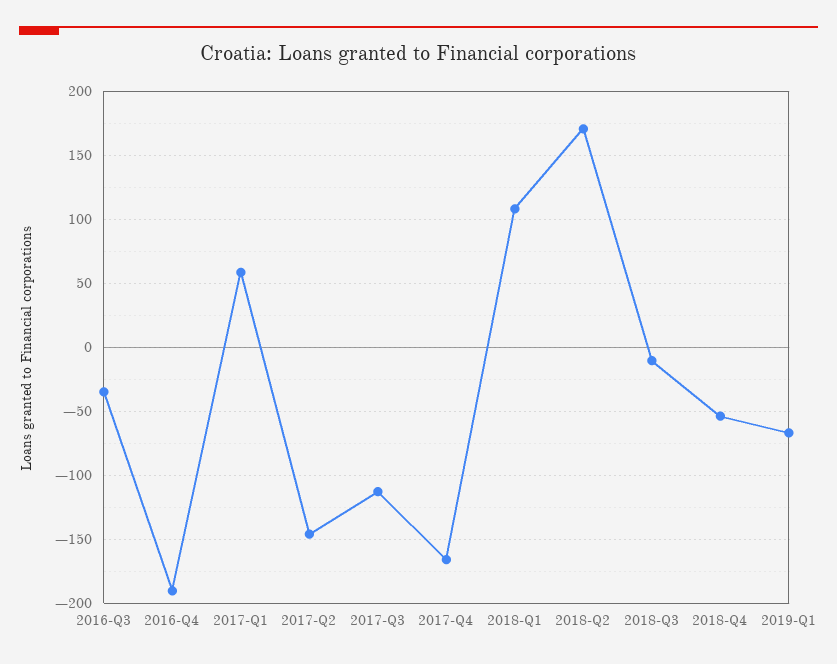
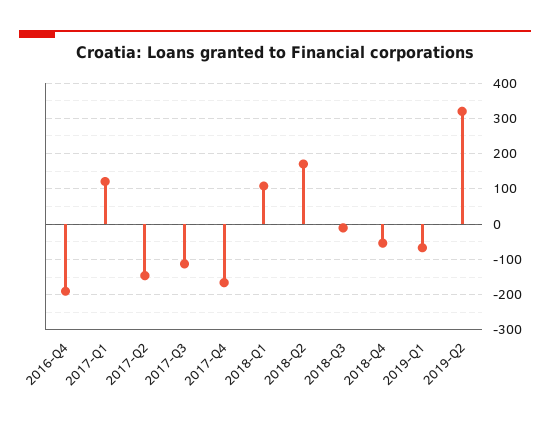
2016-Q3: -35 -> none
2017-Q1: 60 -> 120
2019-Q2: none -> 320

